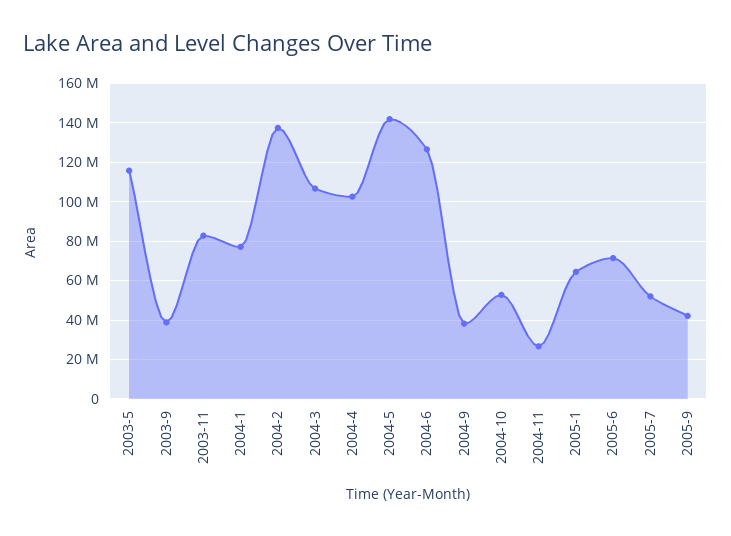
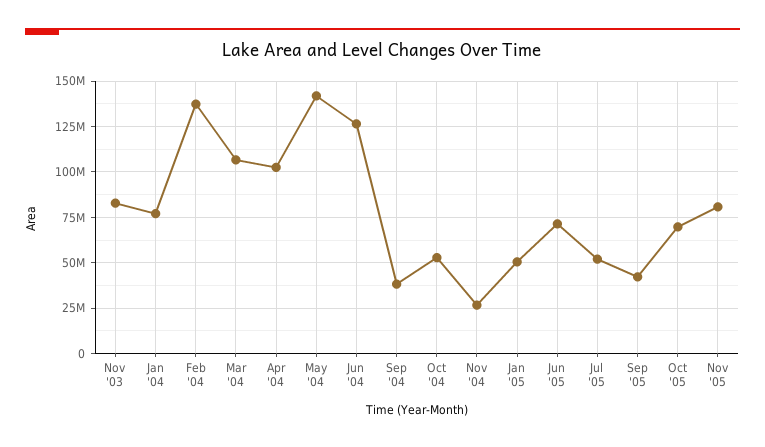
2003-5: 115000000 -> none
2003-9: 40000000 -> none
2005-1: 65000000 -> 50000000
Oct '05: none -> 70000000
Nov '05: none -> 80000000

